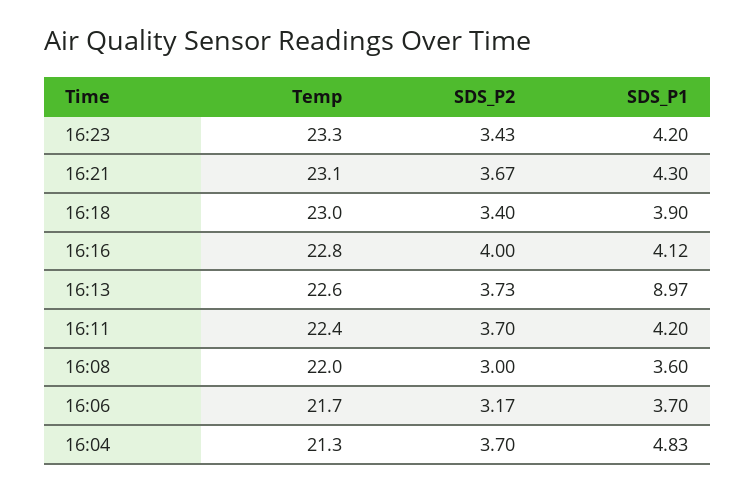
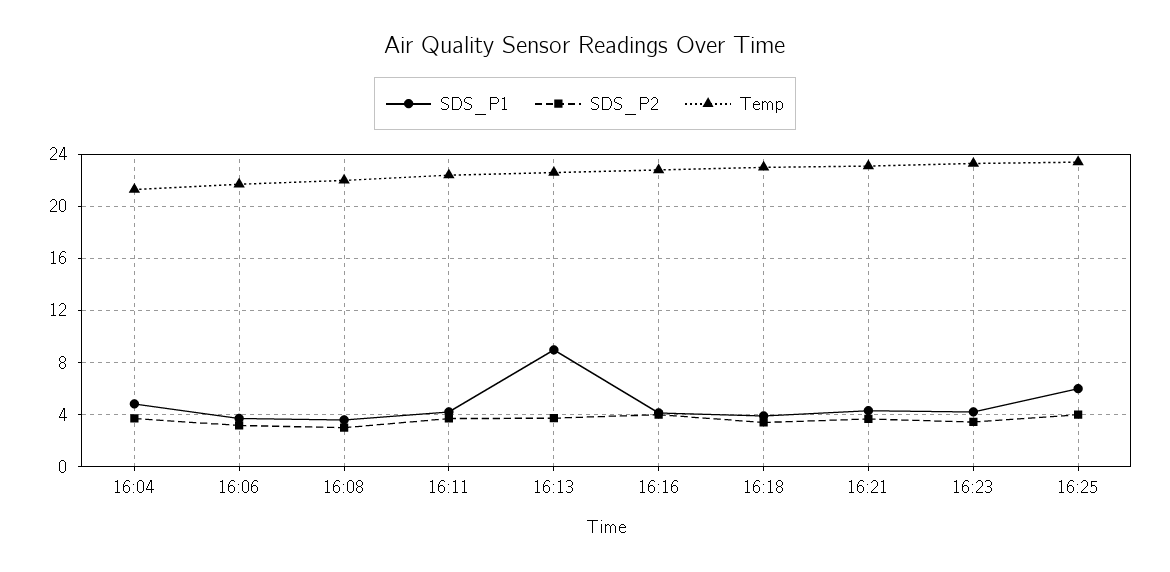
SDS_P1, 16:25: none -> 6
SDS_P2, 16:25: none -> 4
Temp, 16:25: none -> 23.5

